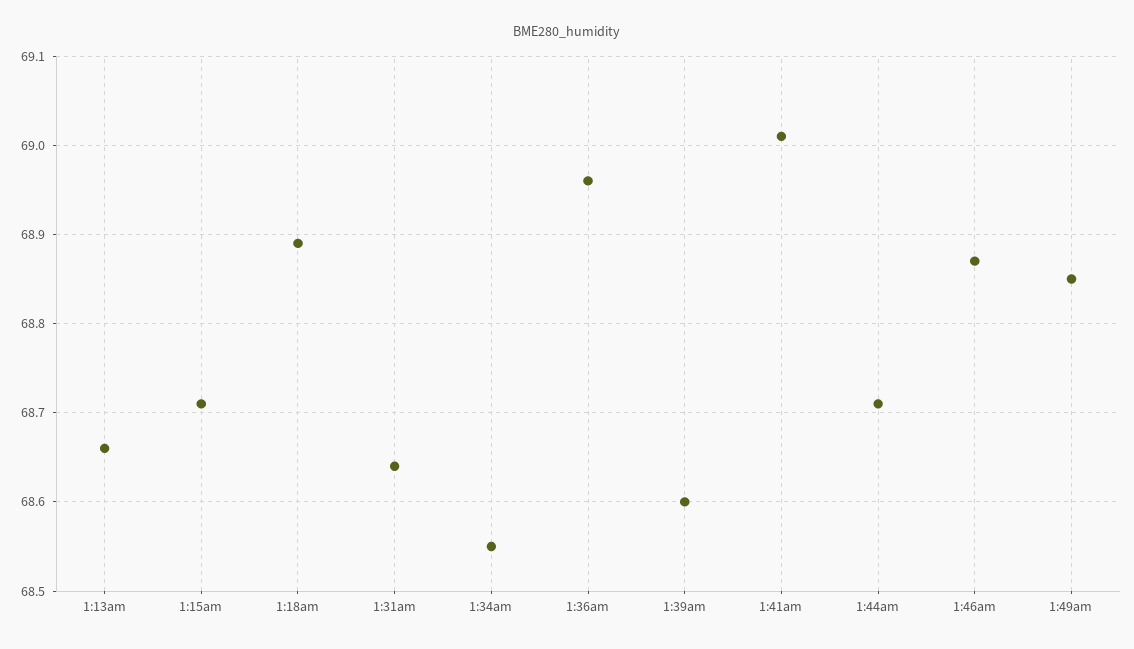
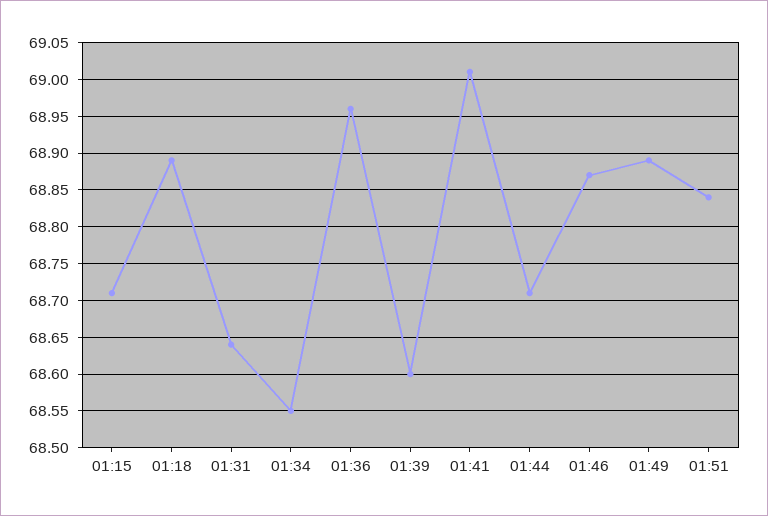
1:13am: 68.66 -> none
1:49am: 68.85 -> 68.89
01:51: none -> 68.84

